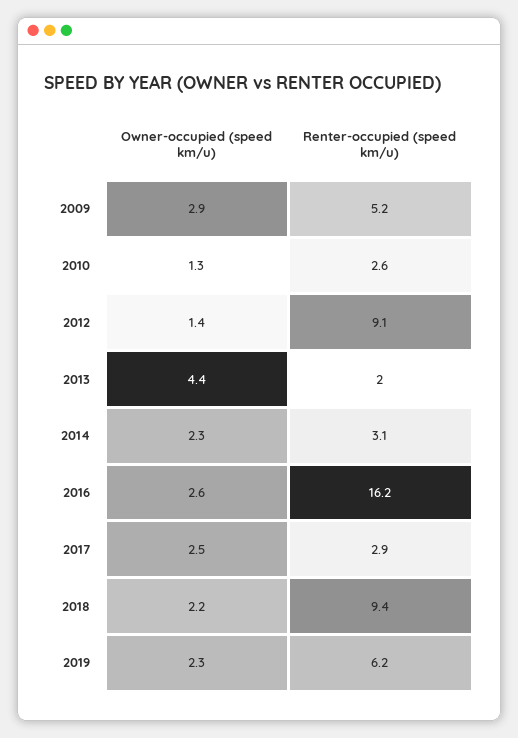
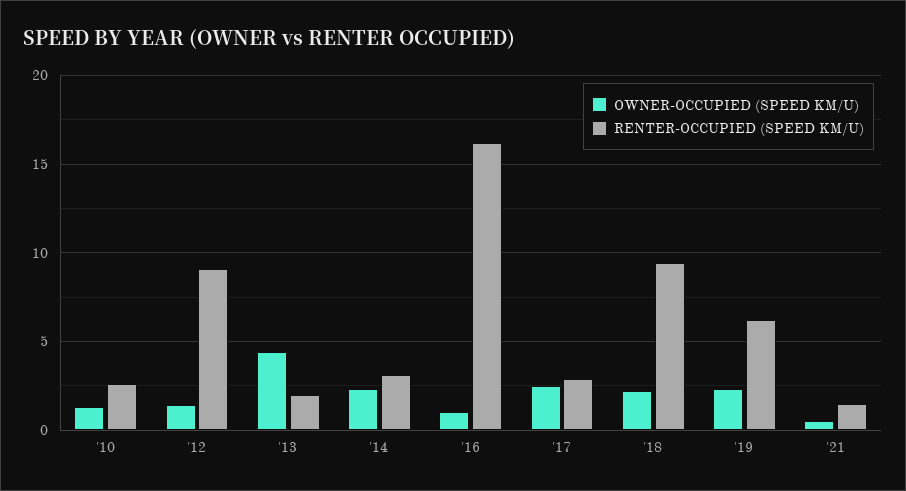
Owner-occupied (speed km/u), 2009: 2.9 -> none
Renter-occupied (speed km/u), 2009: 5.2 -> none
Owner-occupied (speed km/u), 2016: 2.6 -> 1
Owner-occupied (speed km/u), '21: none -> 0.5
Renter-occupied (speed km/u), '21: none -> 1.5

